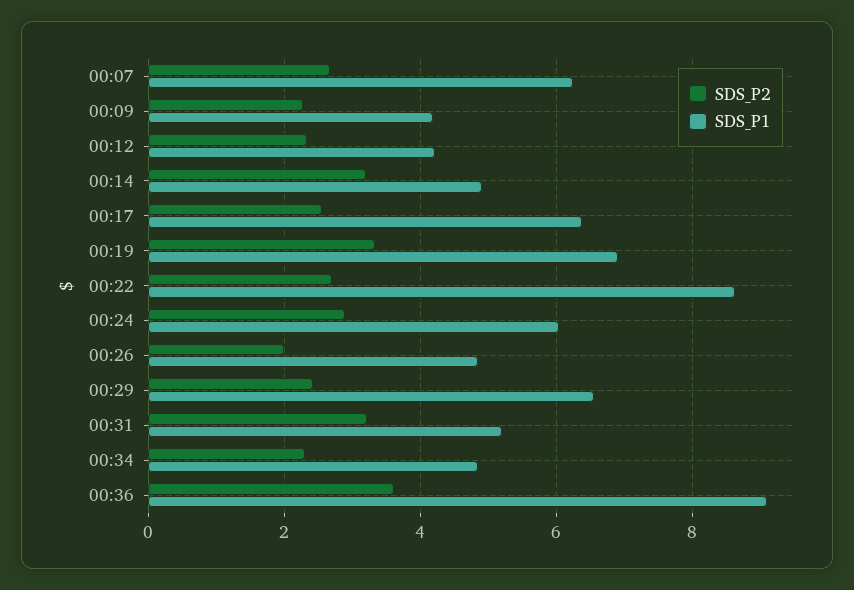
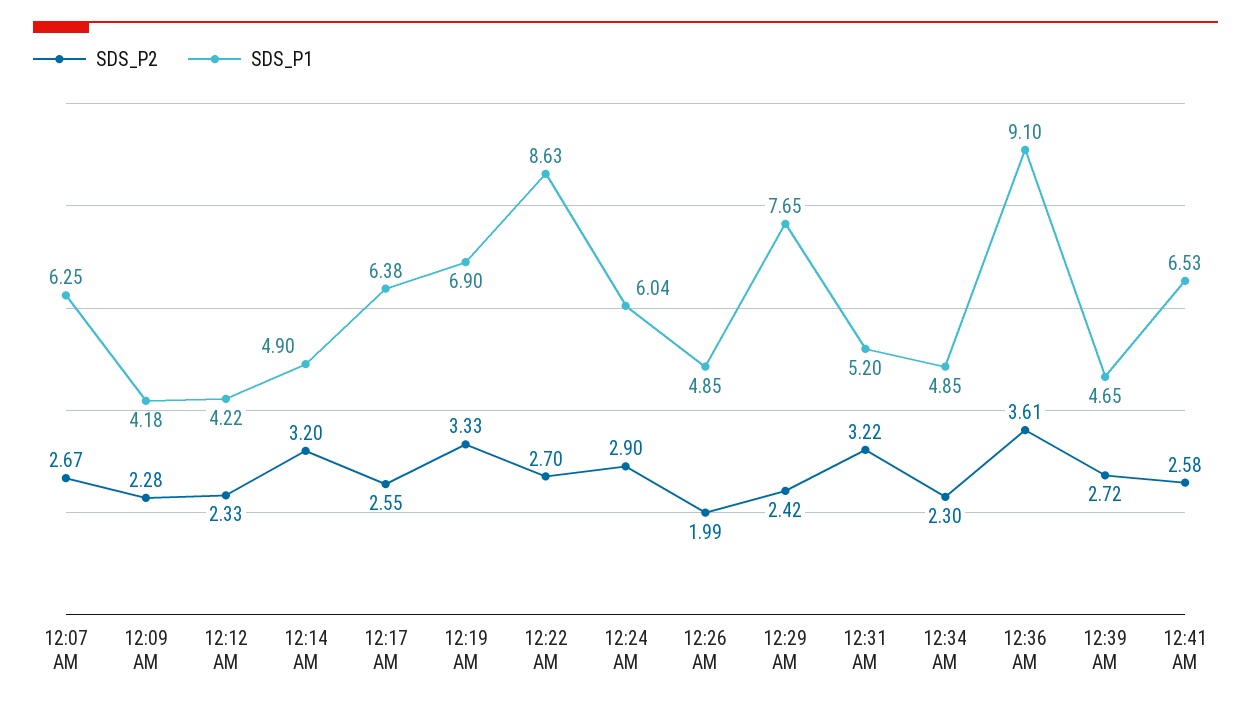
SDS_P1, 00:29: 6.6 -> 7.65
SDS_P2, 12:39 AM: none -> 2.72
SDS_P1, 12:39 AM: none -> 4.65
SDS_P2, 12:41 AM: none -> 2.58
SDS_P1, 12:41 AM: none -> 6.53

